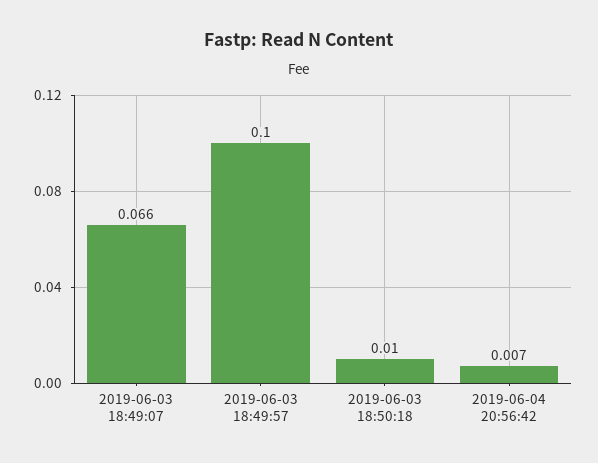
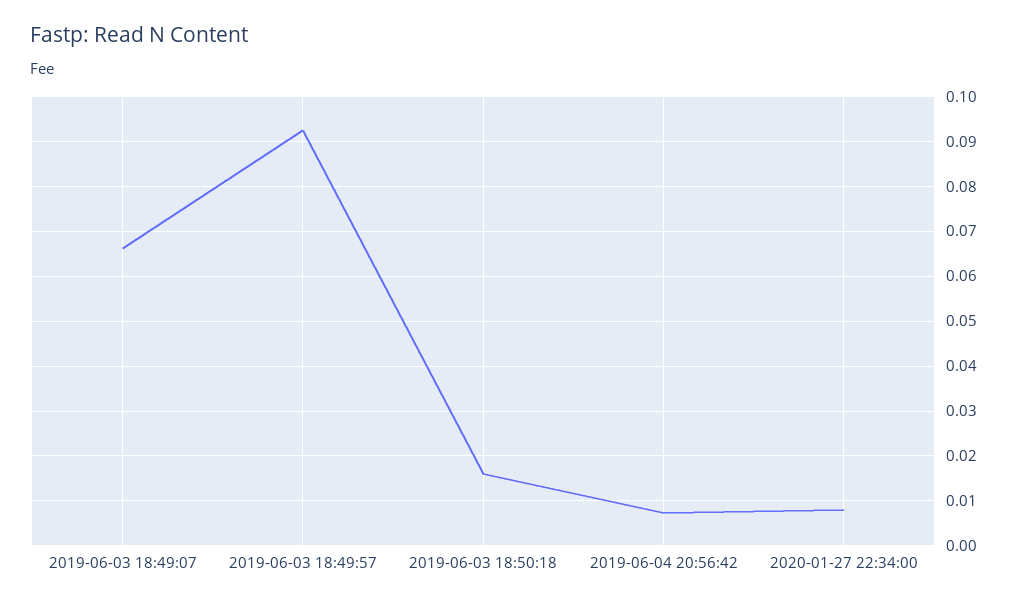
2019-06-03 18:49:57: 0.1 -> 0.092
2019-06-03 18:50:18: 0.01 -> 0.016
2020-01-27 22:34:00: none -> 0.008

